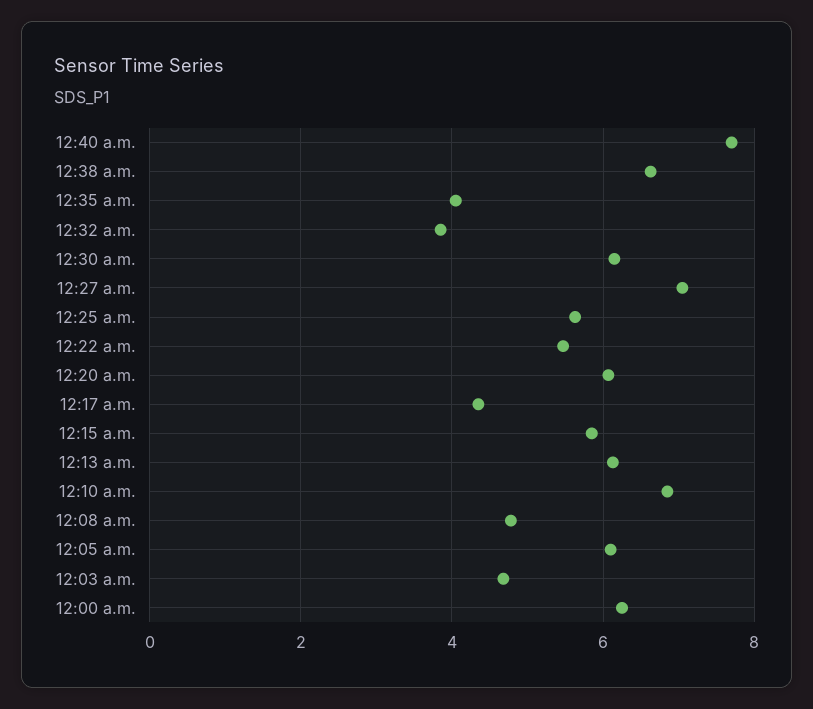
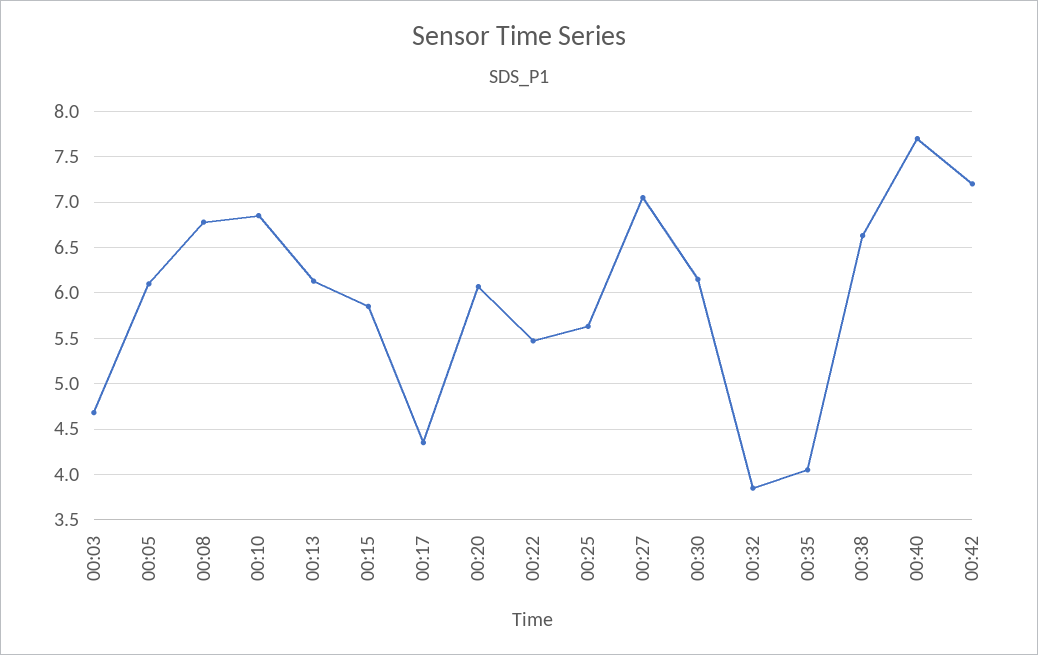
12:08 a.m.: 4.8 -> 6.8
12:00 a.m.: 6.2 -> none
00:42: none -> 7.2

